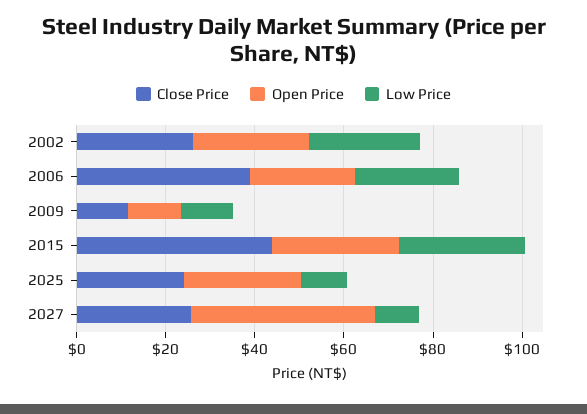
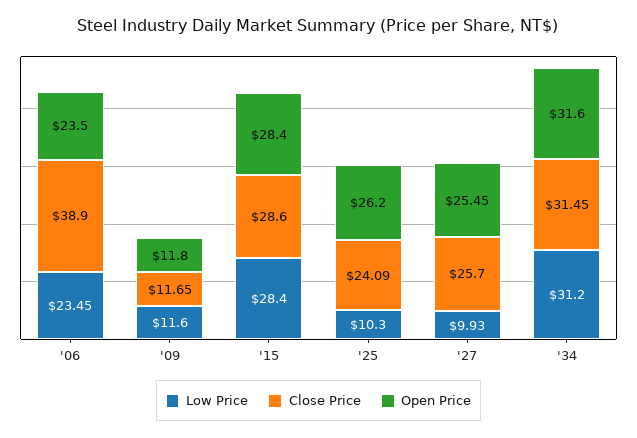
Close Price, 2002: 25 -> none
Open Price, 2002: 25 -> none
Low Price, 2002: 25 -> none
Close Price, 2015: 45 -> 28.6
Open Price, 2027: 40 -> 25.45
Low Price, '34: none -> 31.2
Close Price, '34: none -> 31.45
Open Price, '34: none -> 31.6

